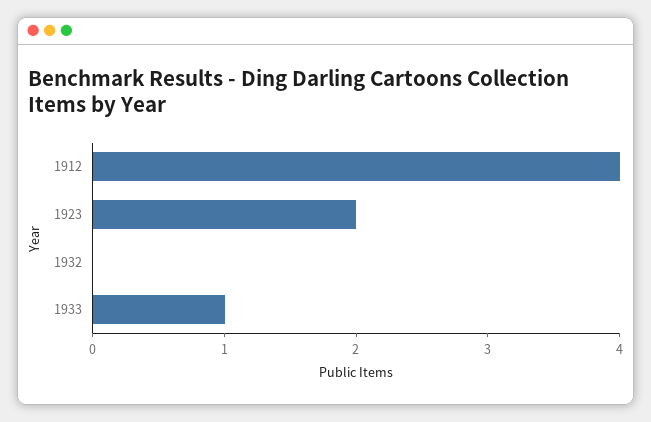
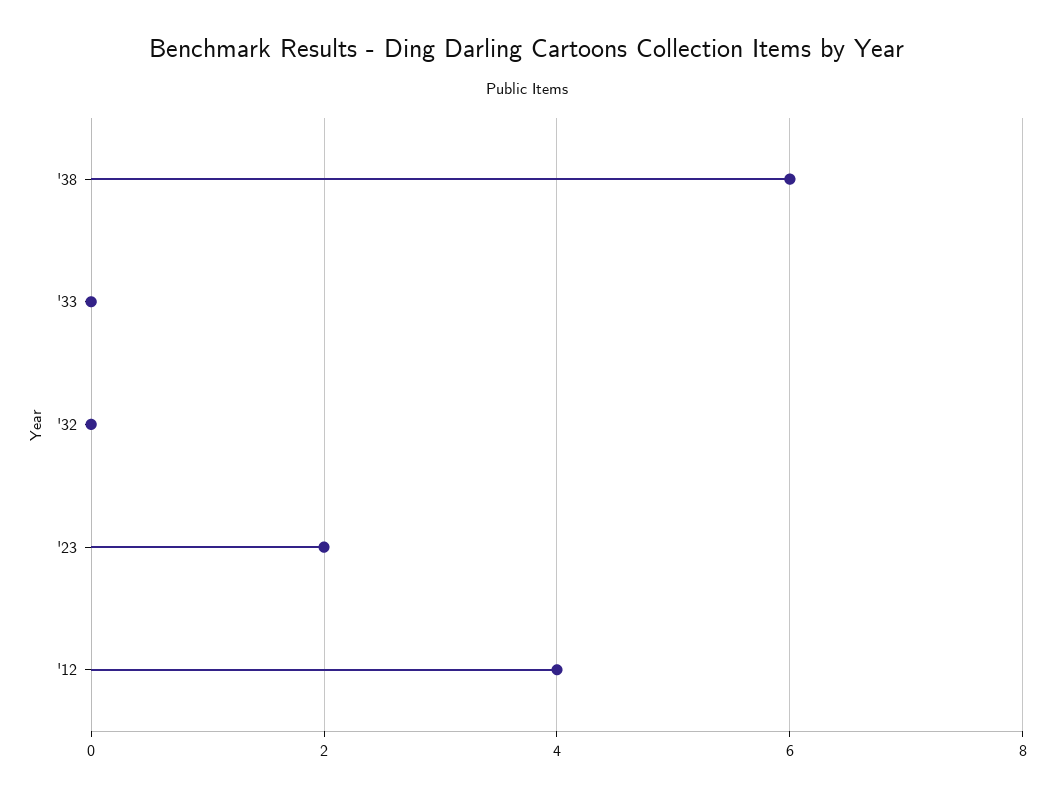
1933: 1 -> 0
'38: none -> 6

